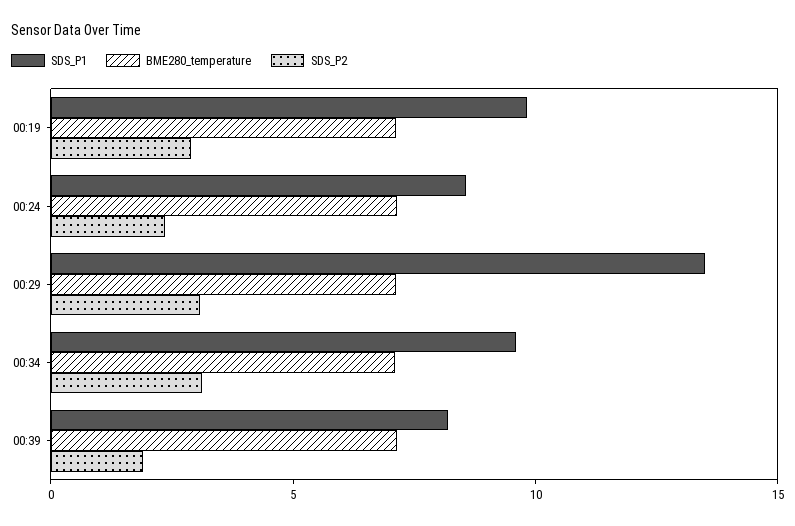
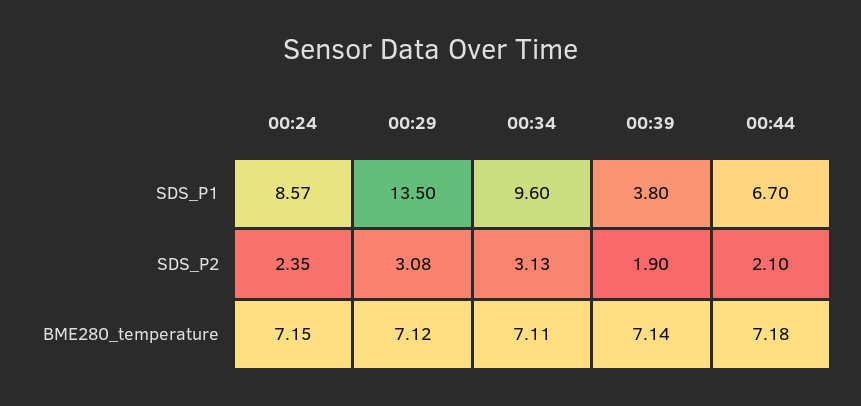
SDS_P1, 00:19: 10 -> none
BME280_temperature, 00:19: 7 -> none
SDS_P2, 00:19: 3 -> none
SDS_P1, 00:39: 8 -> 3.8
SDS_P1, 00:44: none -> 6.7
SDS_P2, 00:44: none -> 2.1
BME280_temperature, 00:44: none -> 7.18

